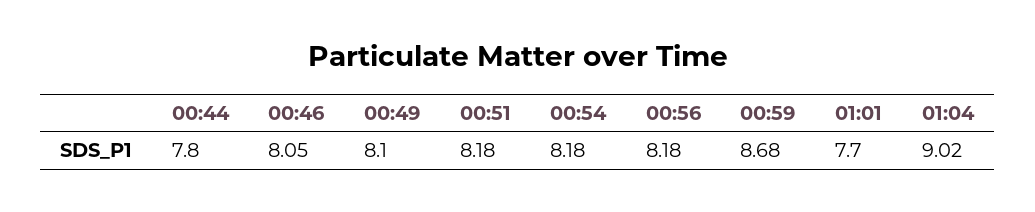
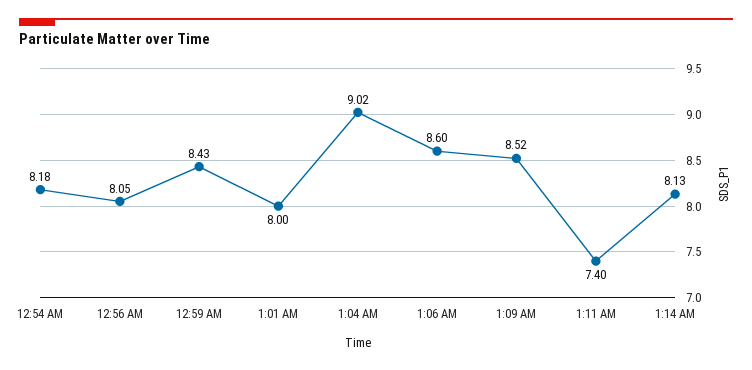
00:44: 7.8 -> none
00:46: 8.05 -> none
00:49: 8.1 -> none
00:51: 8.18 -> none
00:56: 8.18 -> 8.05
00:59: 8.68 -> 8.43
01:01: 7.7 -> 8
1:06 AM: none -> 8.6
1:09 AM: none -> 8.52
1:11 AM: none -> 7.4
1:14 AM: none -> 8.13

